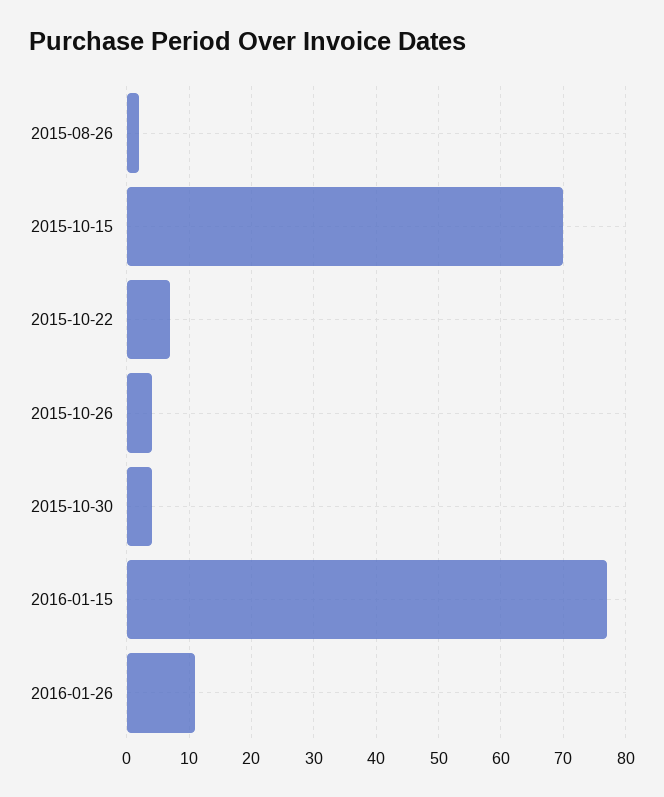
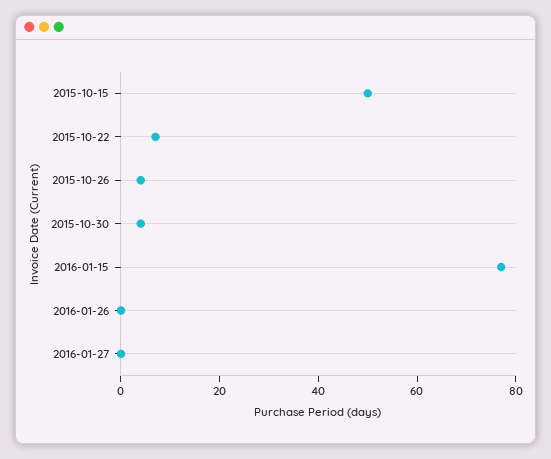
2015-08-26: 2 -> none
2015-10-15: 70 -> 50
2016-01-26: 11 -> 0
2016-01-27: none -> 0

